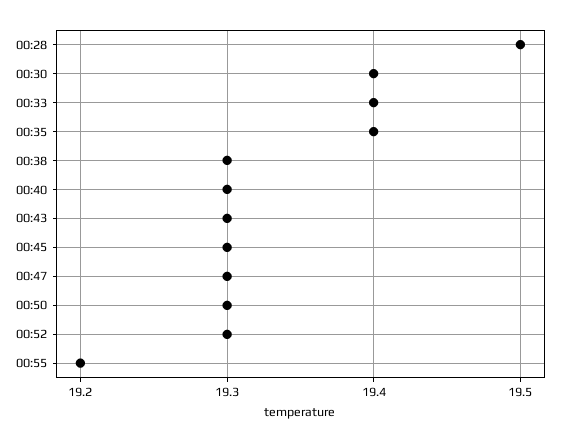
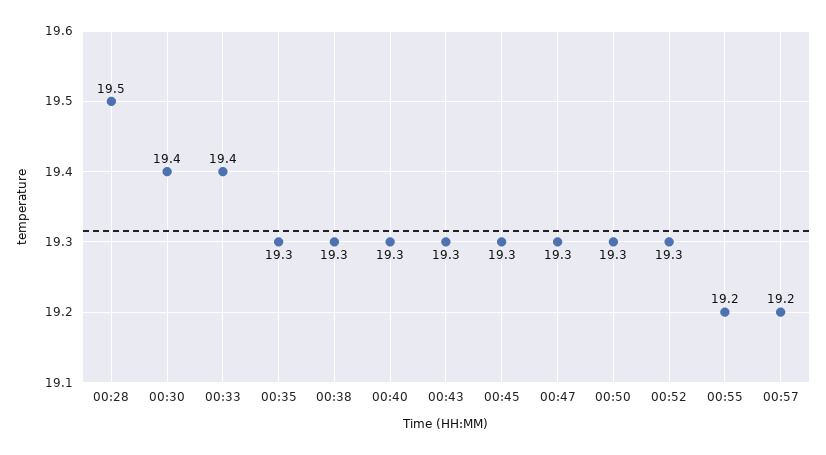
00:35: 19.4 -> 19.3
00:57: none -> 19.2

